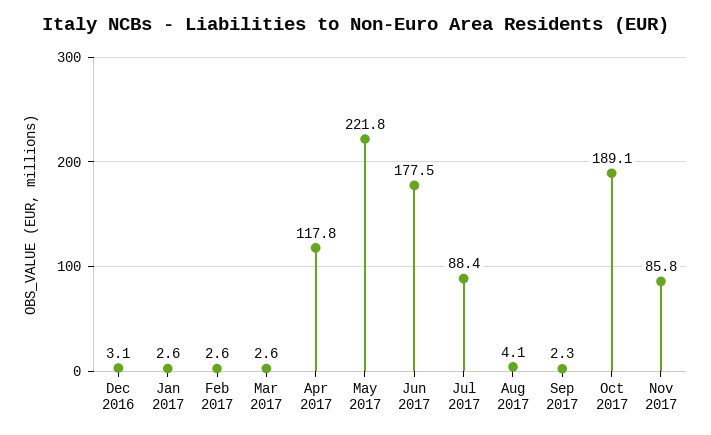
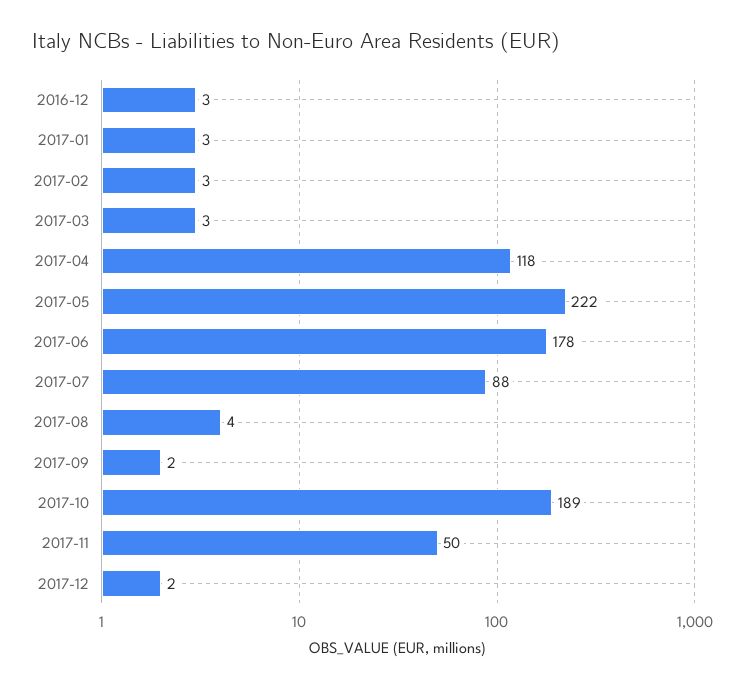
Nov 2017: 85.8 -> 50
2017-12: none -> 2

